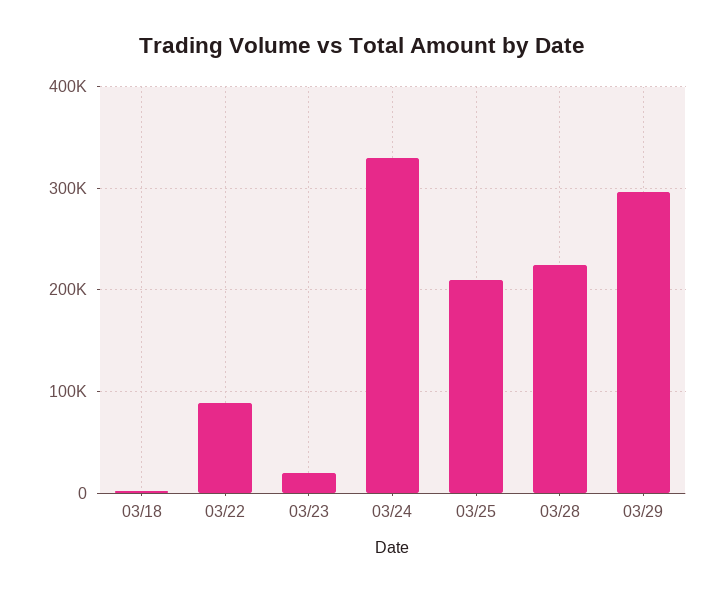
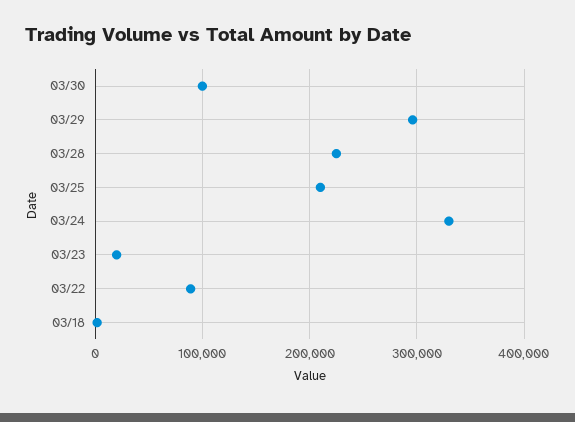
03/30: none -> 100000

